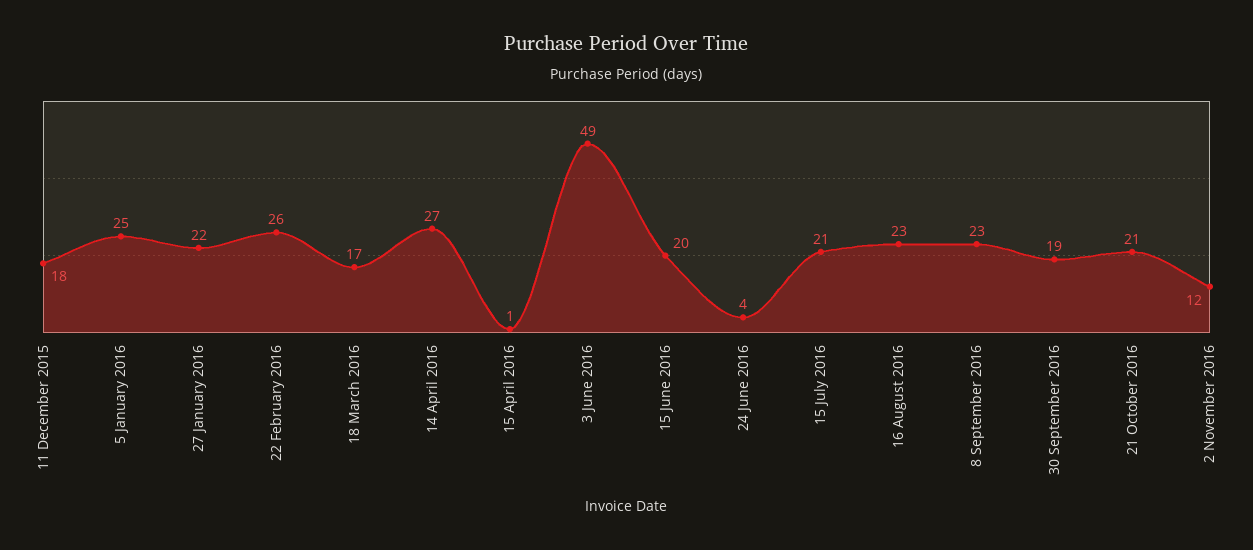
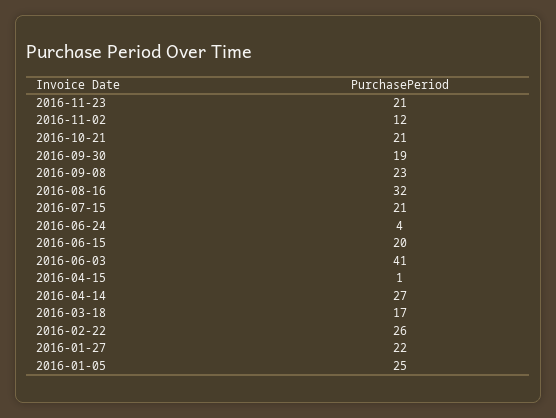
11 December 2015: 18 -> none
3 June 2016: 49 -> 41
16 August 2016: 23 -> 32
2016-11-23: none -> 21

